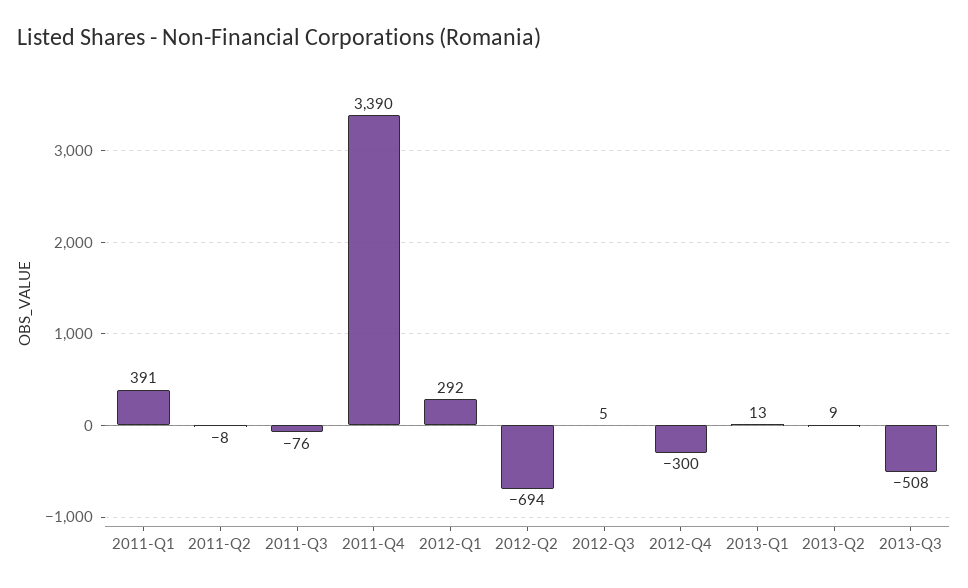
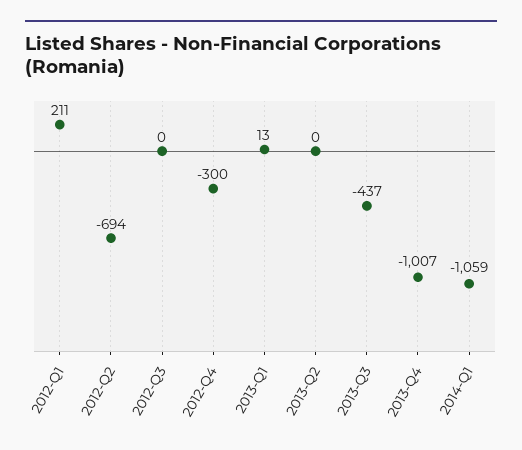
2011-Q1: 391 -> none
2011-Q2: -8 -> none
2011-Q3: -76 -> none
2011-Q4: 3390 -> none
2012-Q1: 292 -> 211
2012-Q3: 5 -> 0
2013-Q2: 9 -> 0
2013-Q3: -508 -> -437
2013-Q4: none -> -1007
2014-Q1: none -> -1059

